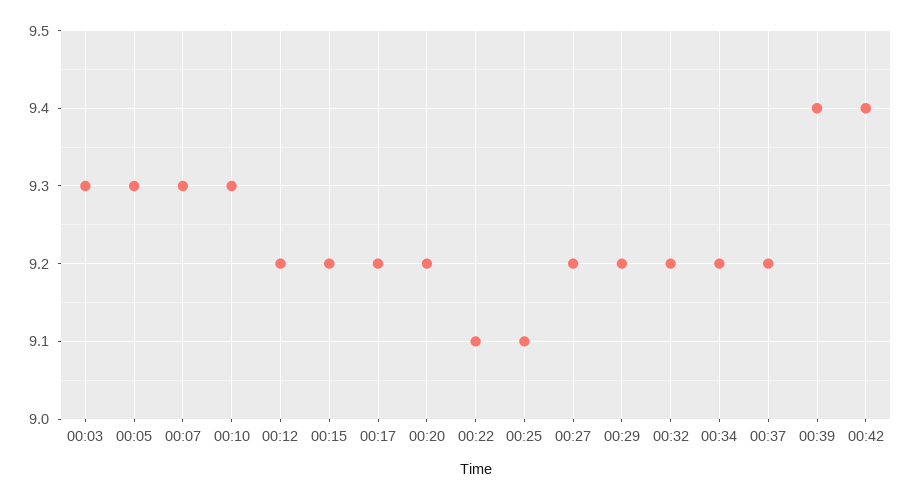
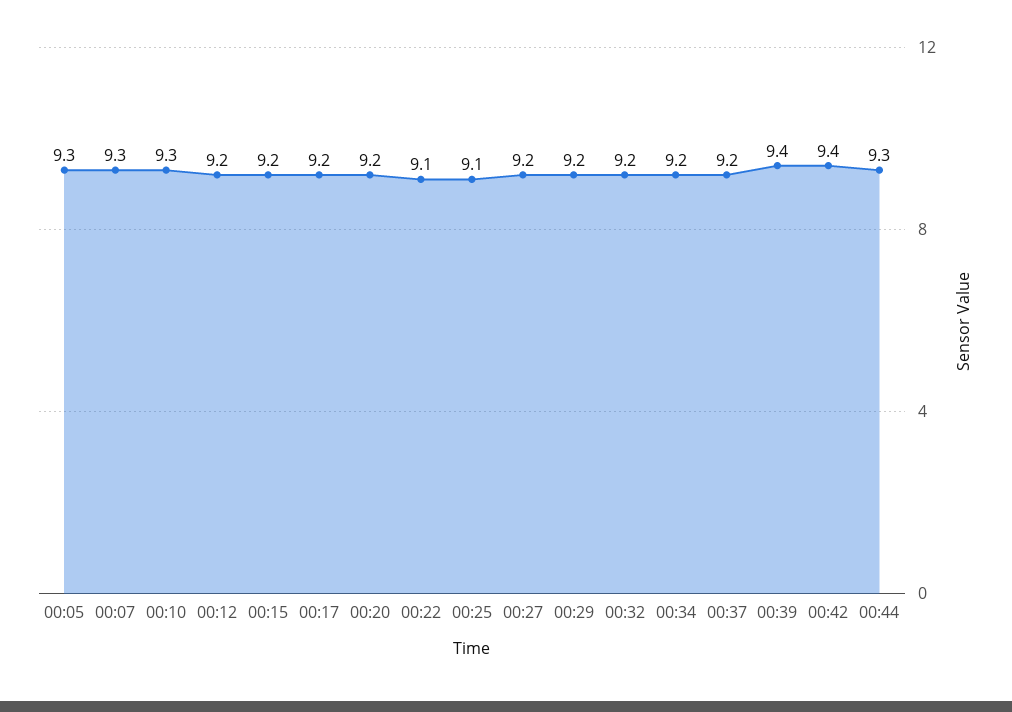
00:03: 9.3 -> none
00:44: none -> 9.3

